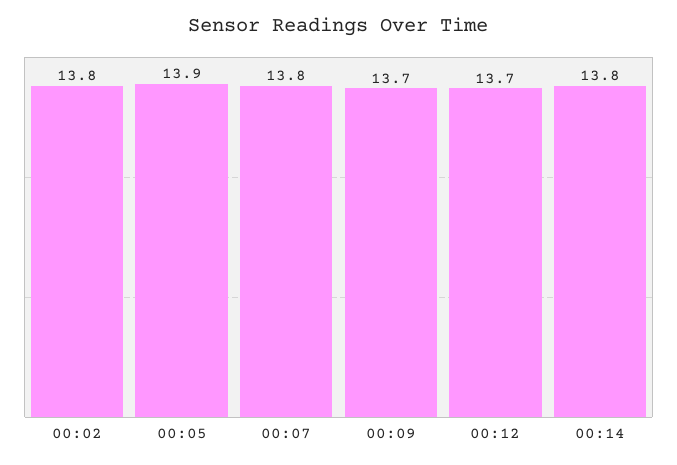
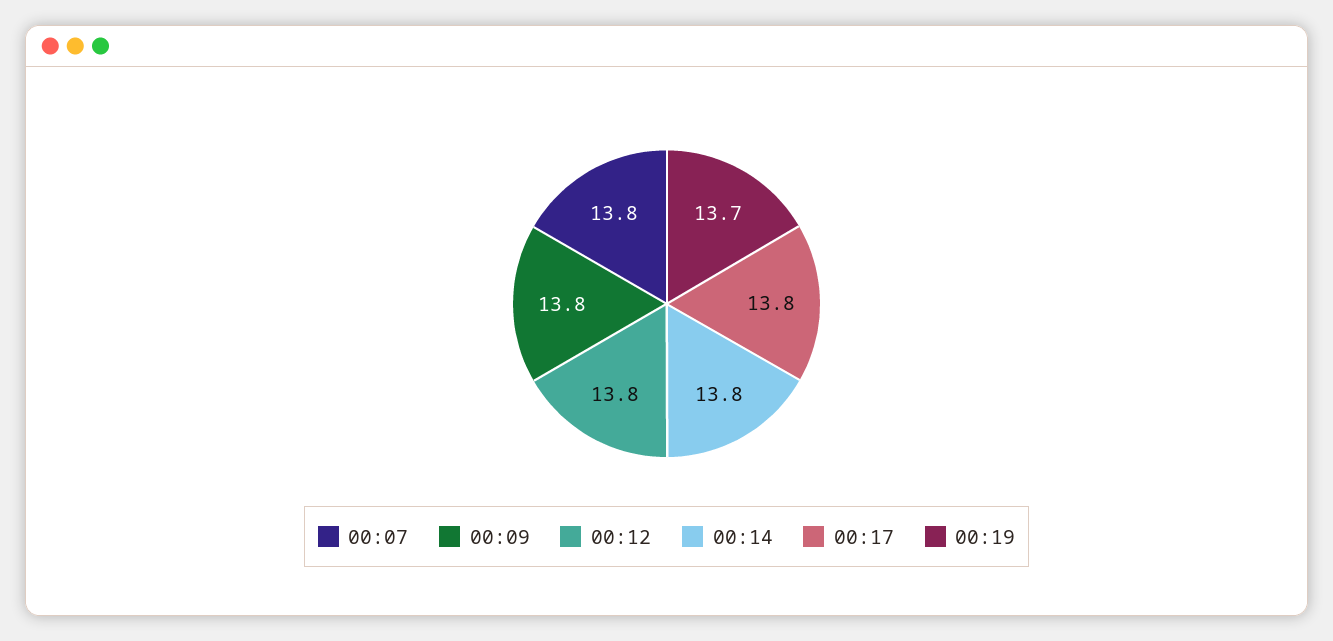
00:02: 13.8 -> none
00:05: 13.9 -> none
00:09: 13.7 -> 13.8
00:12: 13.7 -> 13.8
00:17: none -> 13.8
00:19: none -> 13.7

